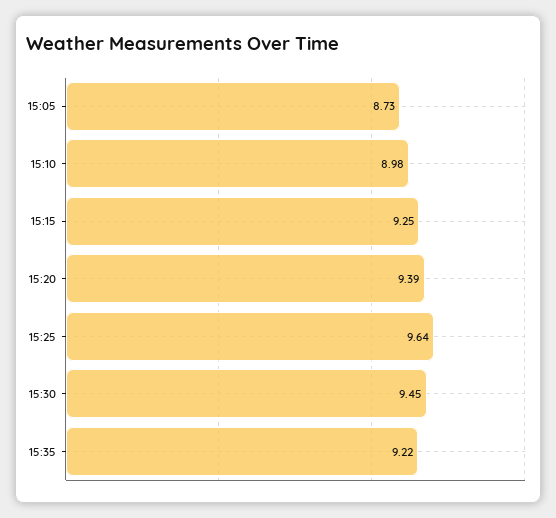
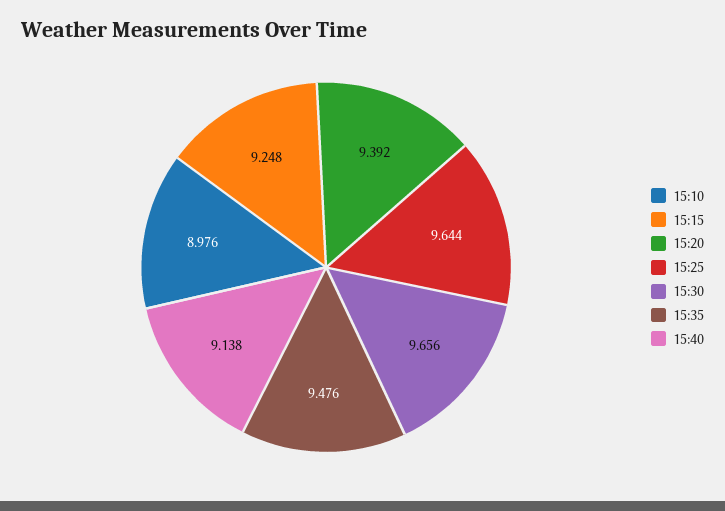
15:05: 8.73 -> none
15:30: 9.45 -> 9.656
15:35: 9.22 -> 9.476
15:40: none -> 9.138

